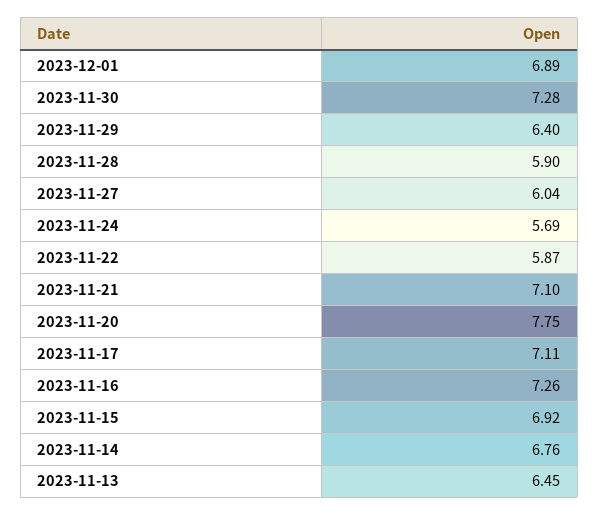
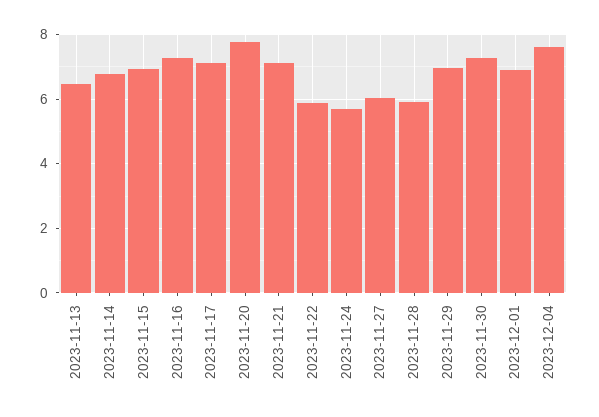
2023-11-29: 6.4 -> 7
2023-12-04: none -> 7.6

